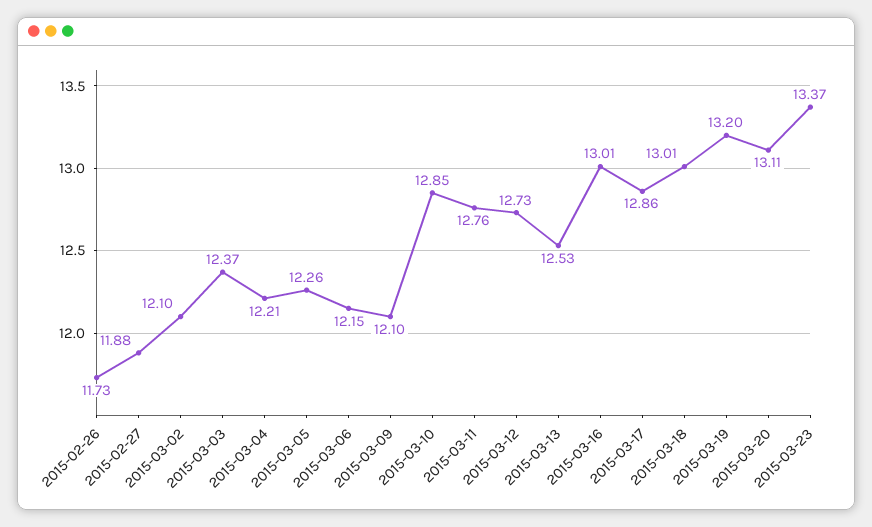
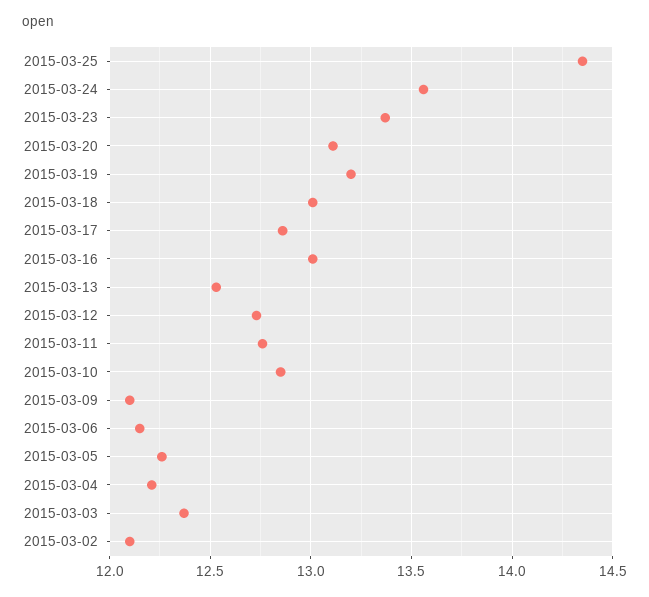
2015-02-26: 11.73 -> none
2015-02-27: 11.88 -> none
2015-03-25: none -> 14.35
2015-03-24: none -> 13.55

